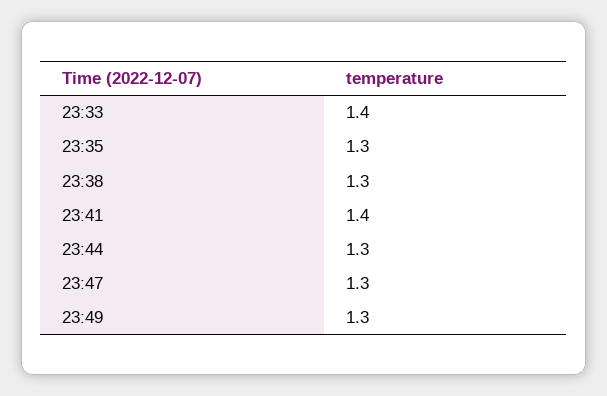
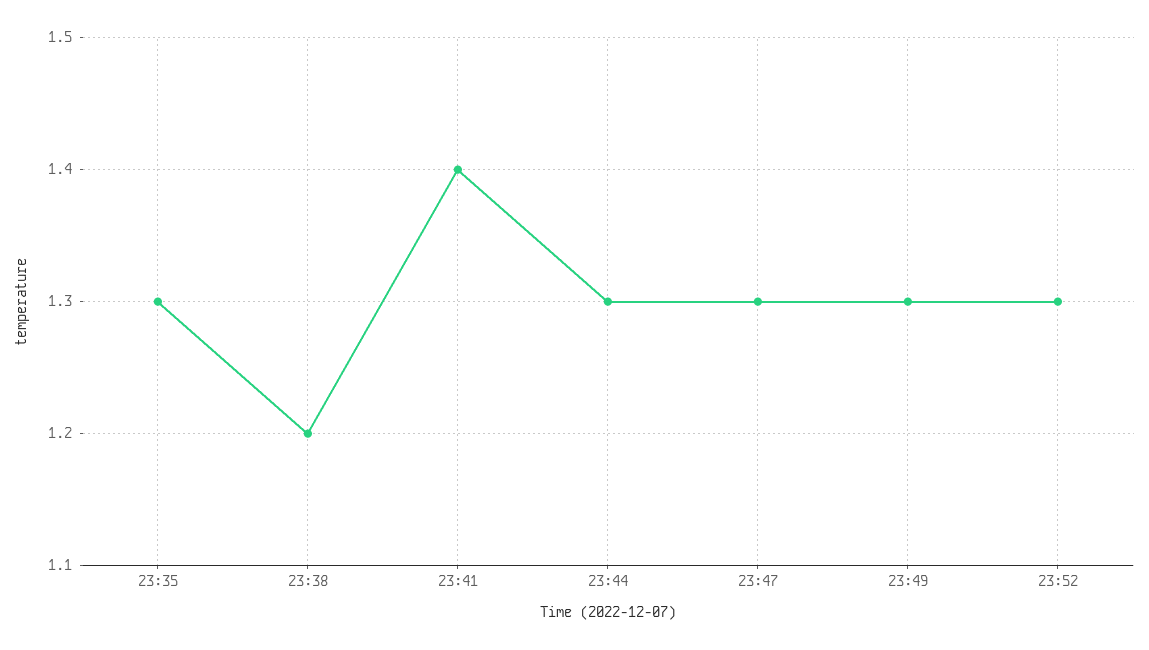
23:33: 1.4 -> none
23:38: 1.3 -> 1.2
23:52: none -> 1.3

